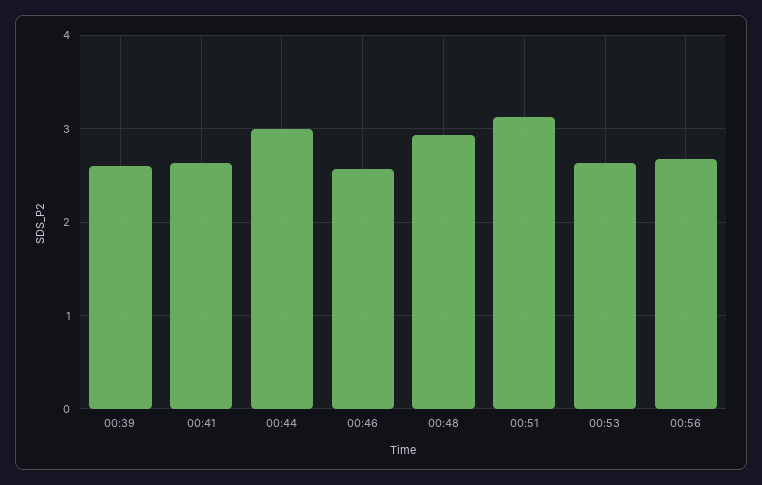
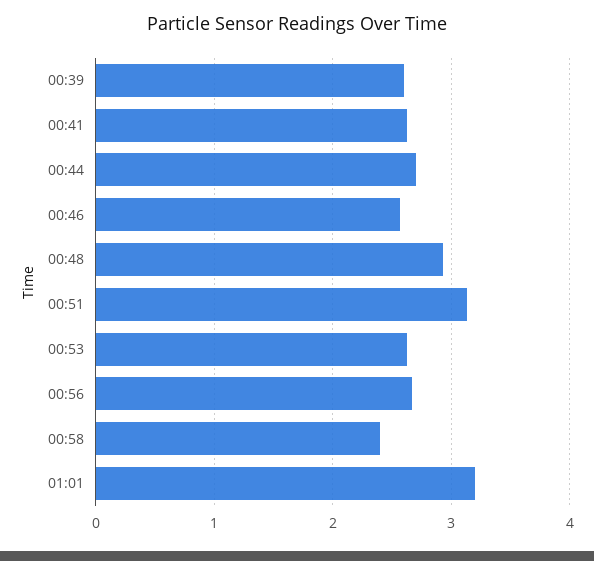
00:44: 3 -> 2.7
00:58: none -> 2.4
01:01: none -> 3.2

